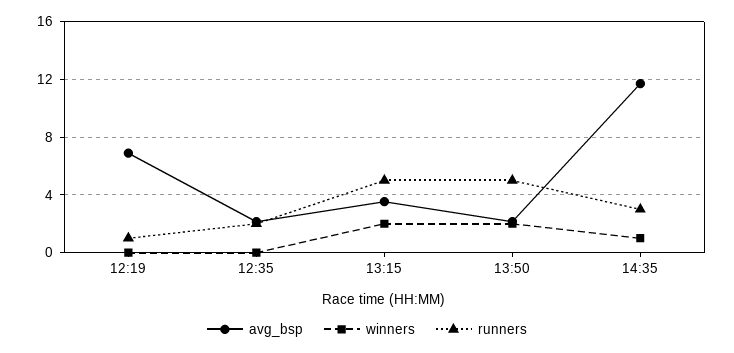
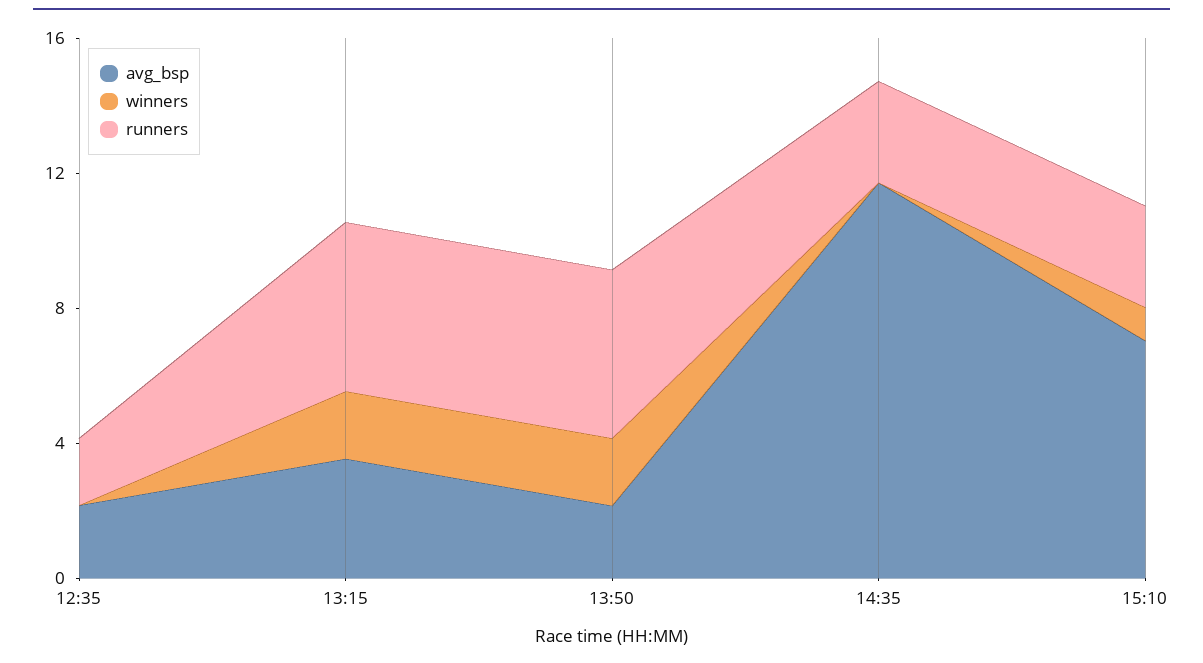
avg_bsp, 12:19: 7 -> none
winners, 12:19: 0 -> none
runners, 12:19: 1 -> none
winners, 14:35: 1 -> 0
avg_bsp, 15:10: none -> 7
winners, 15:10: none -> 1
runners, 15:10: none -> 3

